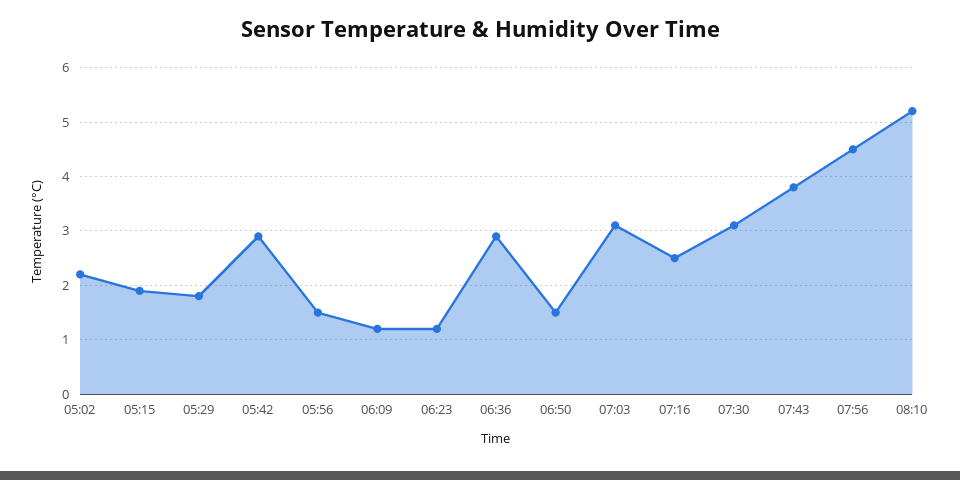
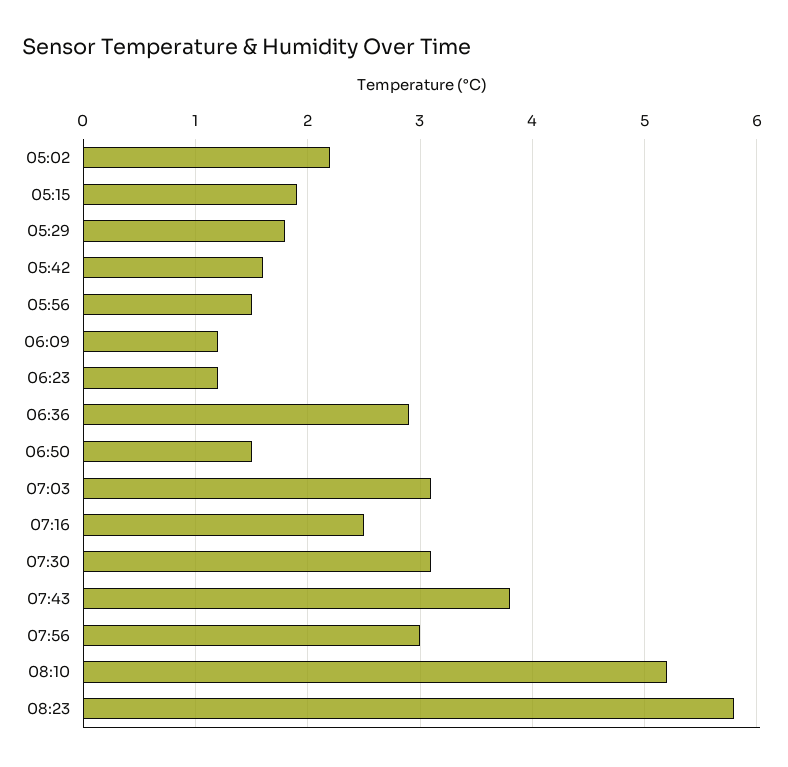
05:42: 3 -> 1.6
07:56: 4.5 -> 3
08:23: none -> 5.8

